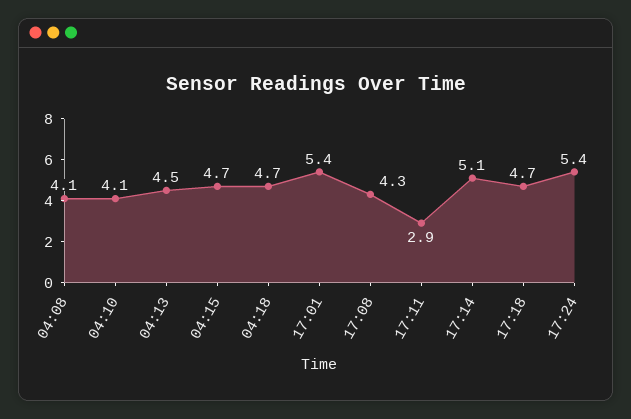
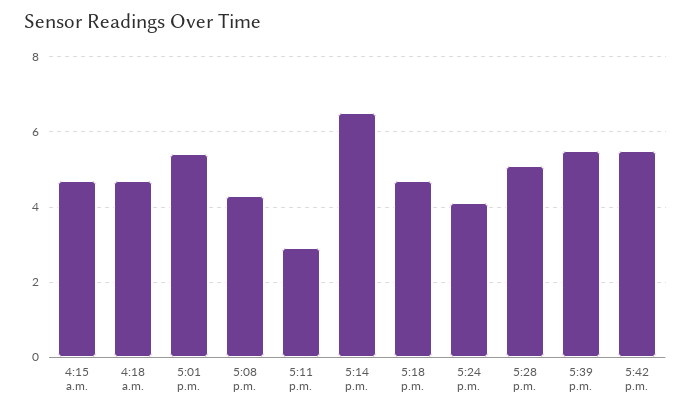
04:08: 4.1 -> none
04:10: 4.1 -> none
04:13: 4.5 -> none
17:14: 5.1 -> 6.5
17:24: 5.4 -> 4
5:28 p.m.: none -> 5
5:39 p.m.: none -> 5.5
5:42 p.m.: none -> 5.5

